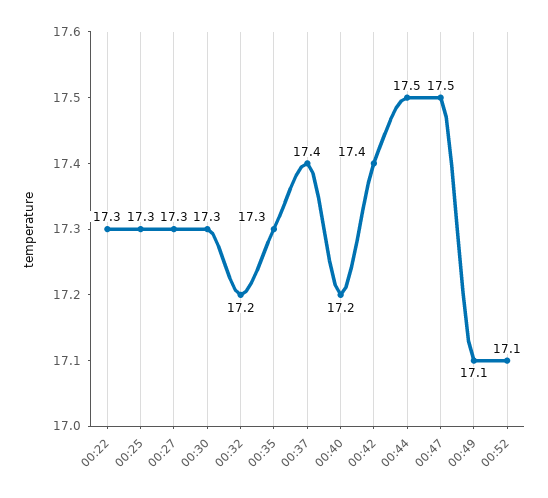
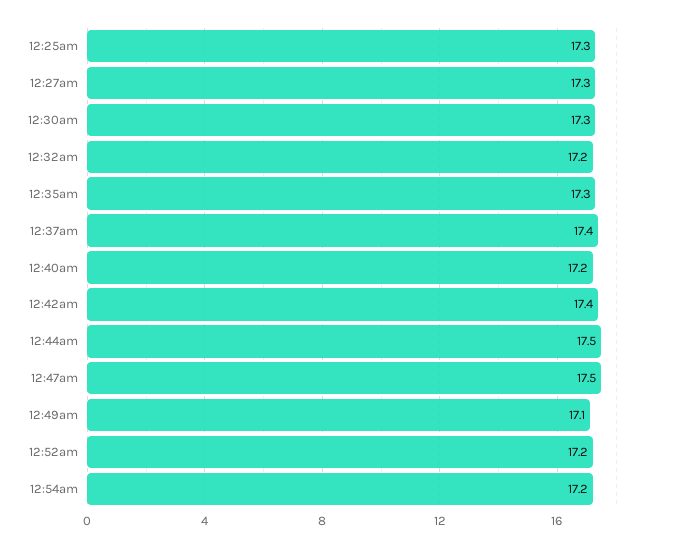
00:22: 17.3 -> none
00:52: 17.1 -> 17.2
12:54am: none -> 17.2

